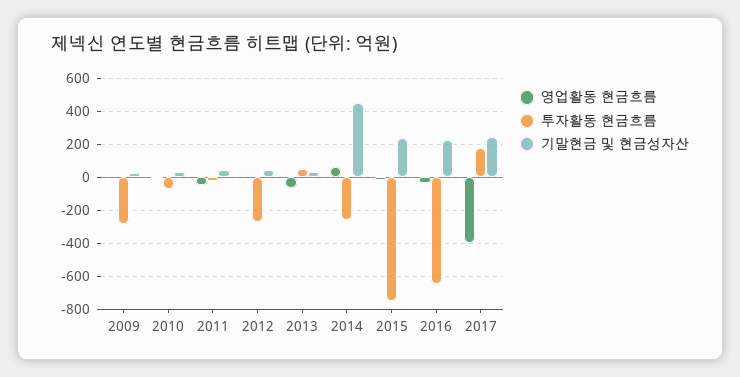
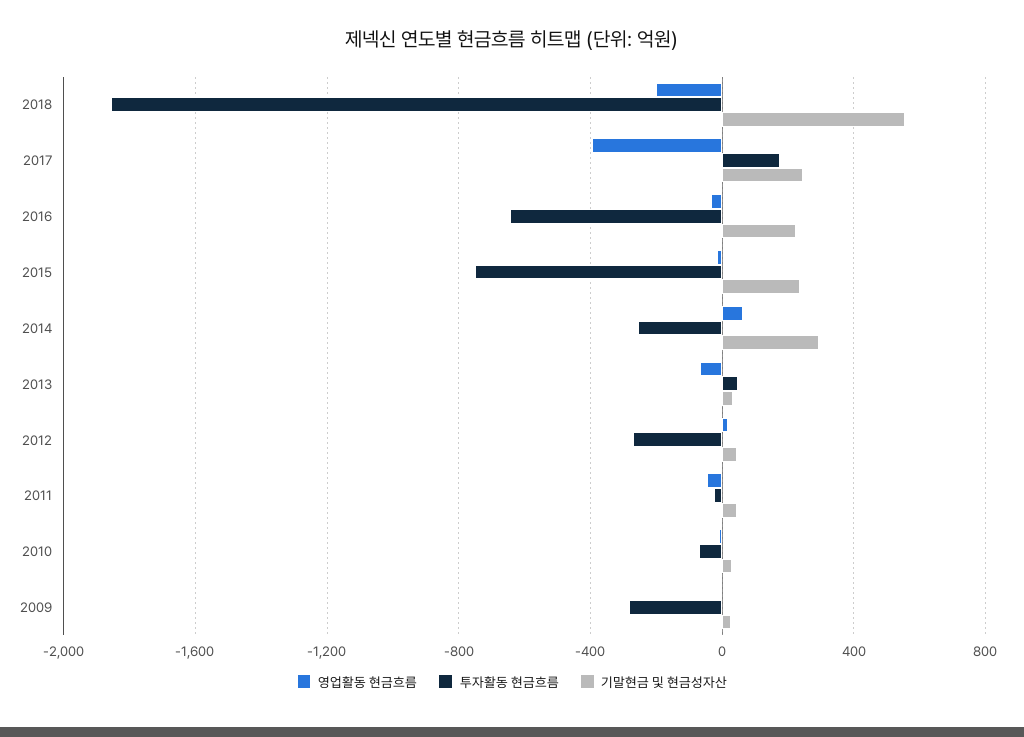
기말현금 및 현금성자산, 2014: 450 -> 300
영업활동 현금흐름, 2018: none -> -200
투자활동 현금흐름, 2018: none -> -1850
기말현금 및 현금성자산, 2018: none -> 550

